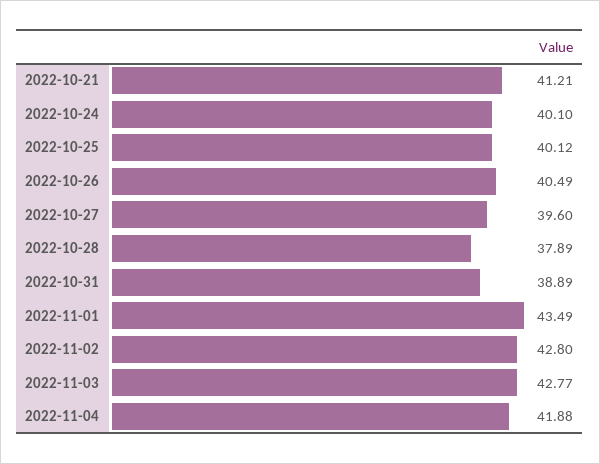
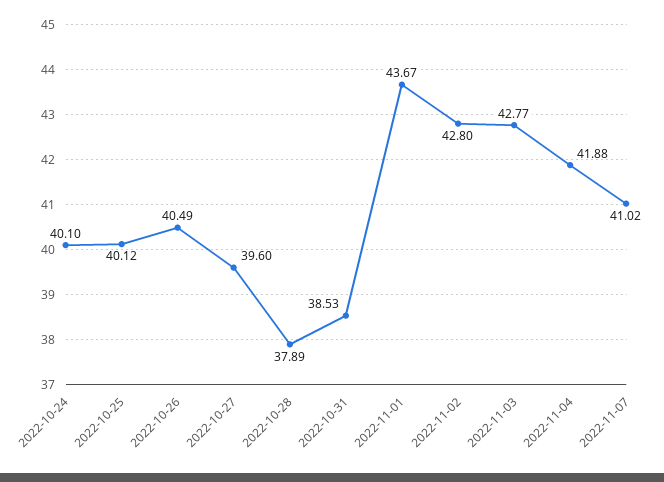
2022-10-21: 41.21 -> none
2022-10-31: 38.89 -> 38.53
2022-11-01: 43.49 -> 43.67
2022-11-07: none -> 41.02

